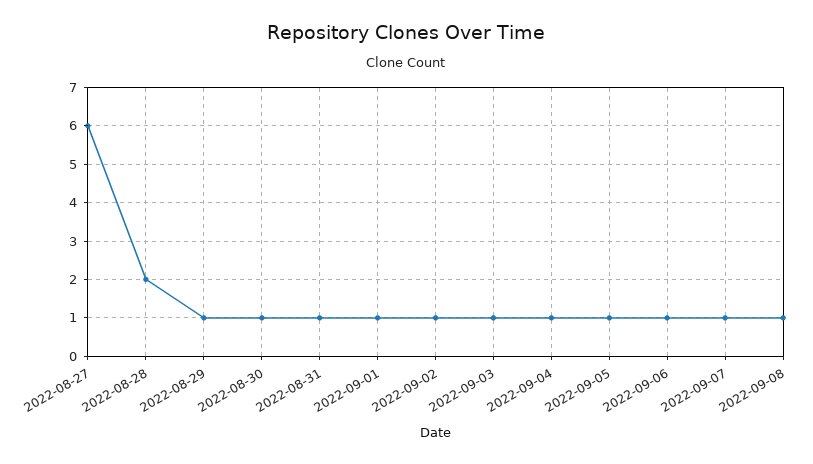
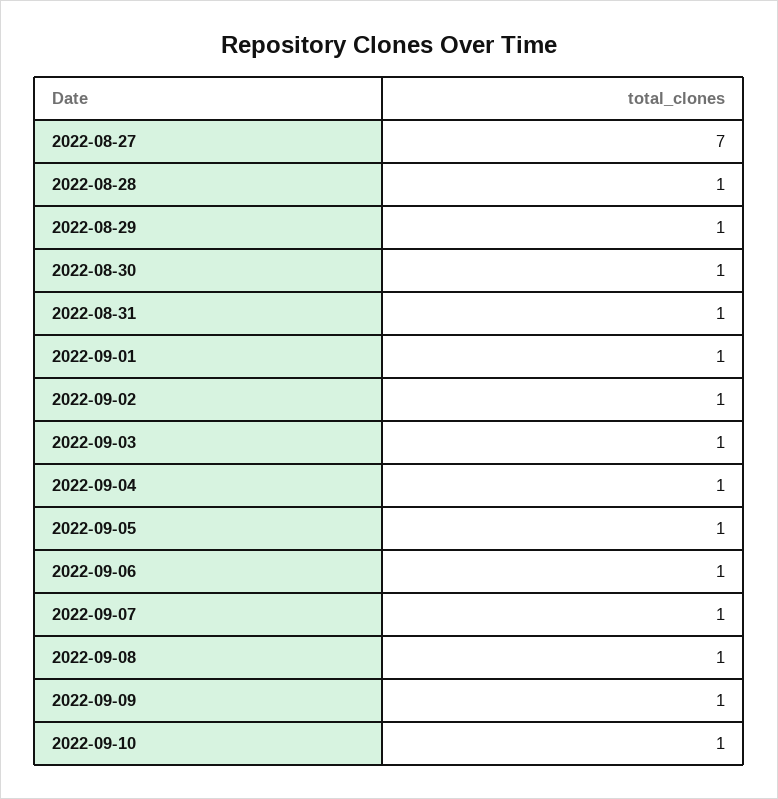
2022-08-27: 6 -> 7
2022-08-28: 2 -> 1
2022-09-09: none -> 1
2022-09-10: none -> 1

